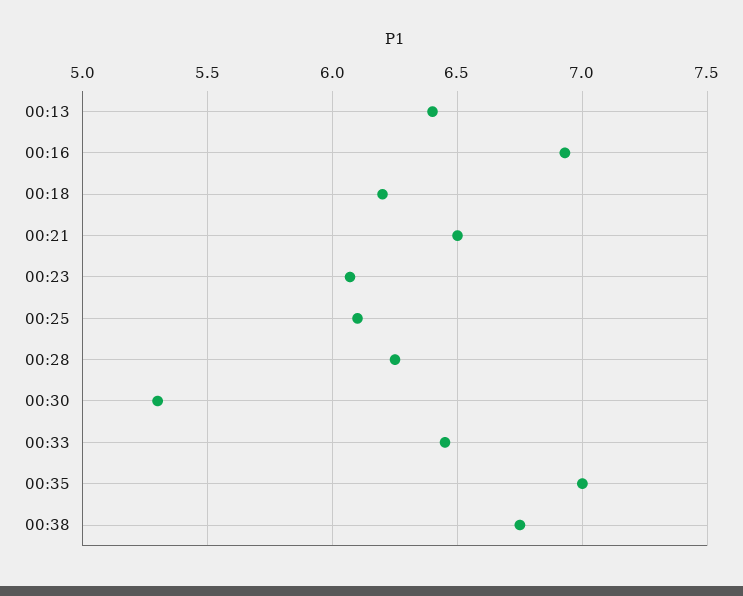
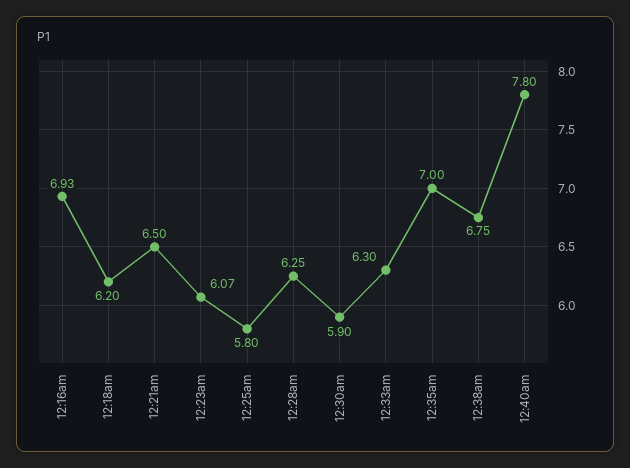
00:13: 6.4 -> none
00:25: 6.1 -> 5.8
00:30: 5.3 -> 5.9
00:33: 6.45 -> 6.3
12:40am: none -> 7.8

